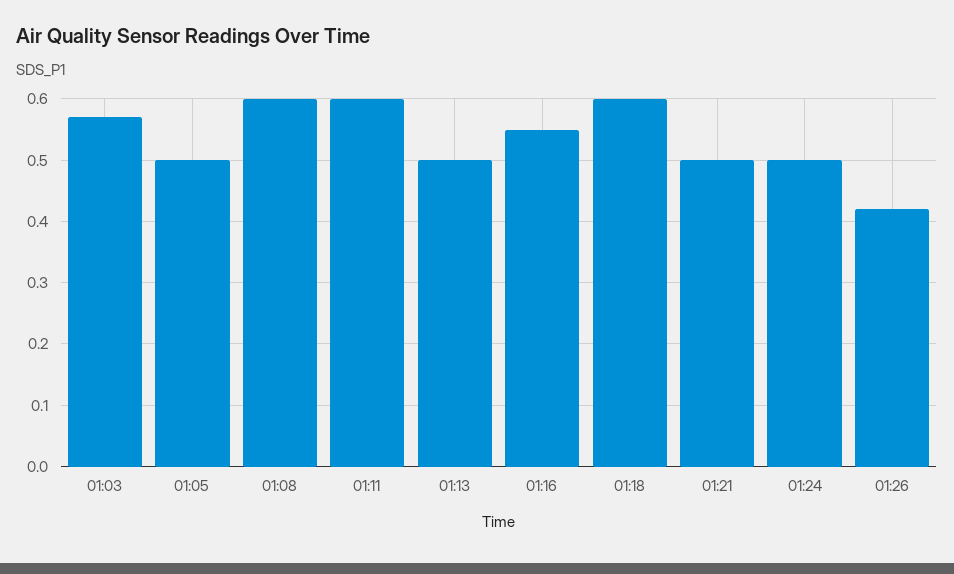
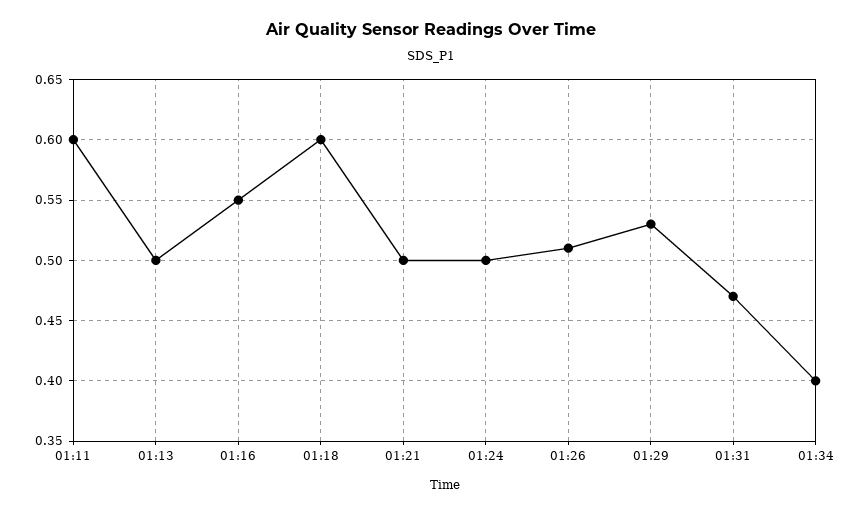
01:03: 0.57 -> none
01:05: 0.5 -> none
01:08: 0.6 -> none
01:26: 0.42 -> 0.51
01:29: none -> 0.53
01:31: none -> 0.47
01:34: none -> 0.4

